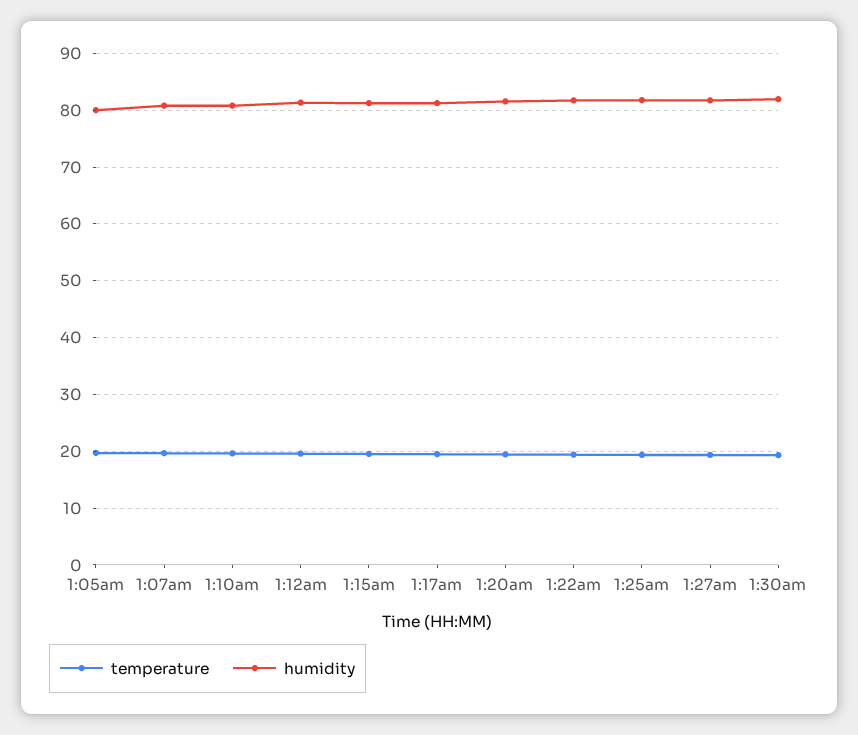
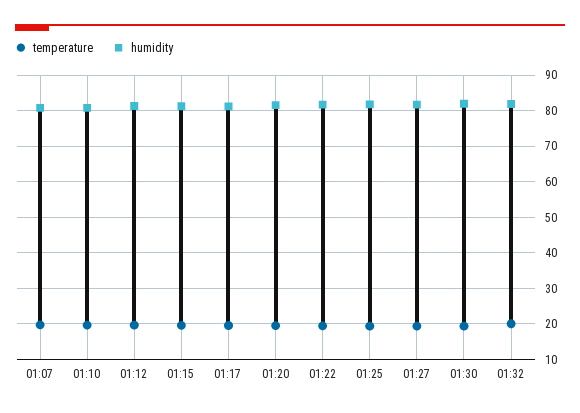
temperature, 1:05am: 20 -> none
humidity, 1:05am: 80 -> none
temperature, 01:32: none -> 20
humidity, 01:32: none -> 82

